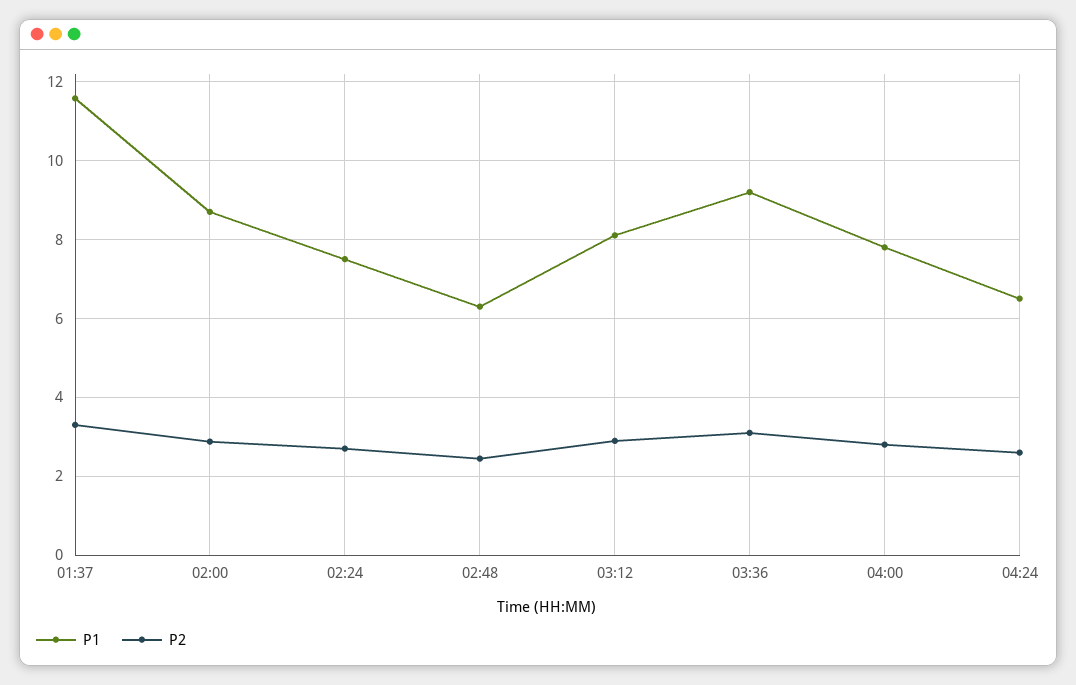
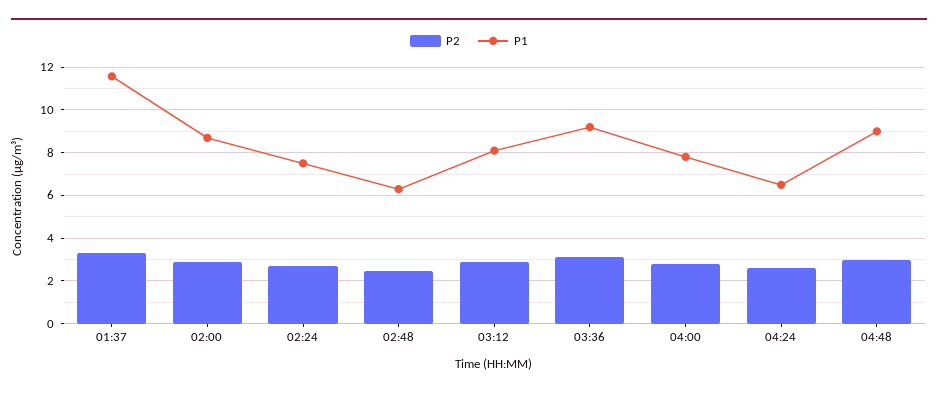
P2, 04:48: none -> 3
P1, 04:48: none -> 9

